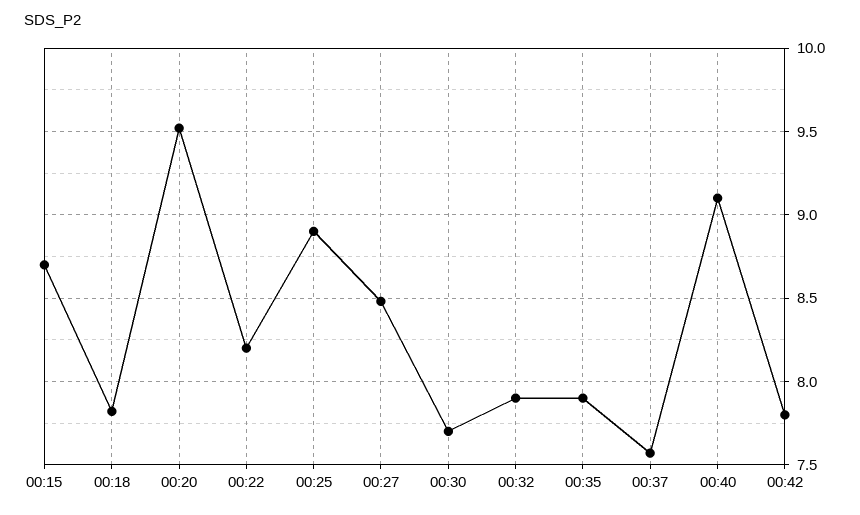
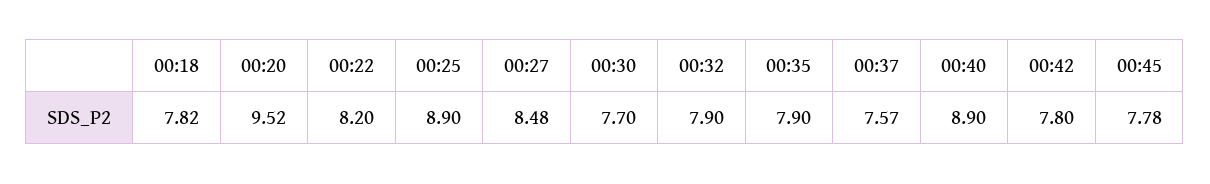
00:15: 8.7 -> none
00:40: 9.1 -> 8.9
00:45: none -> 7.78

